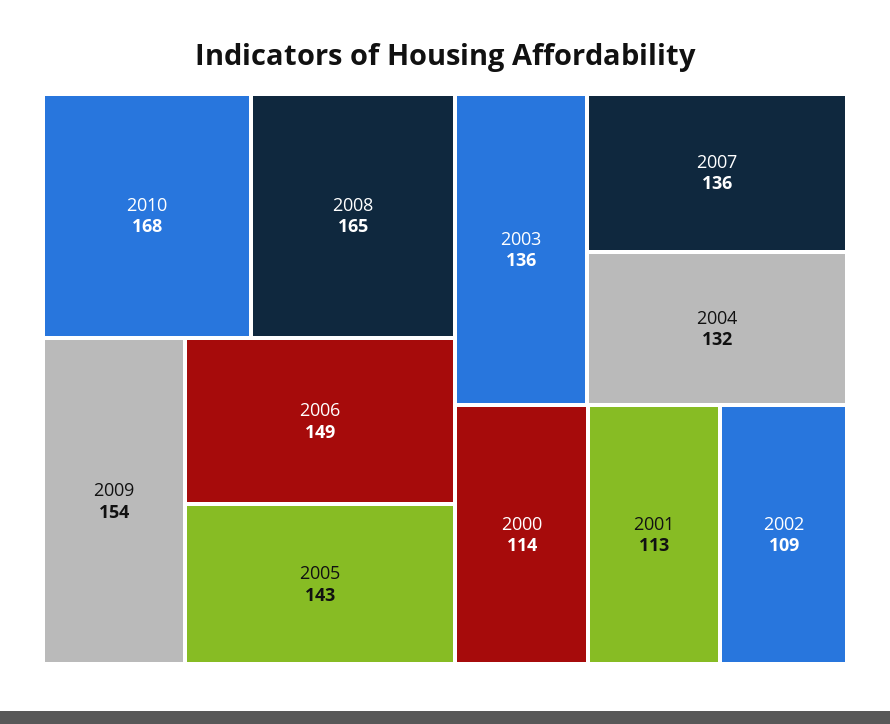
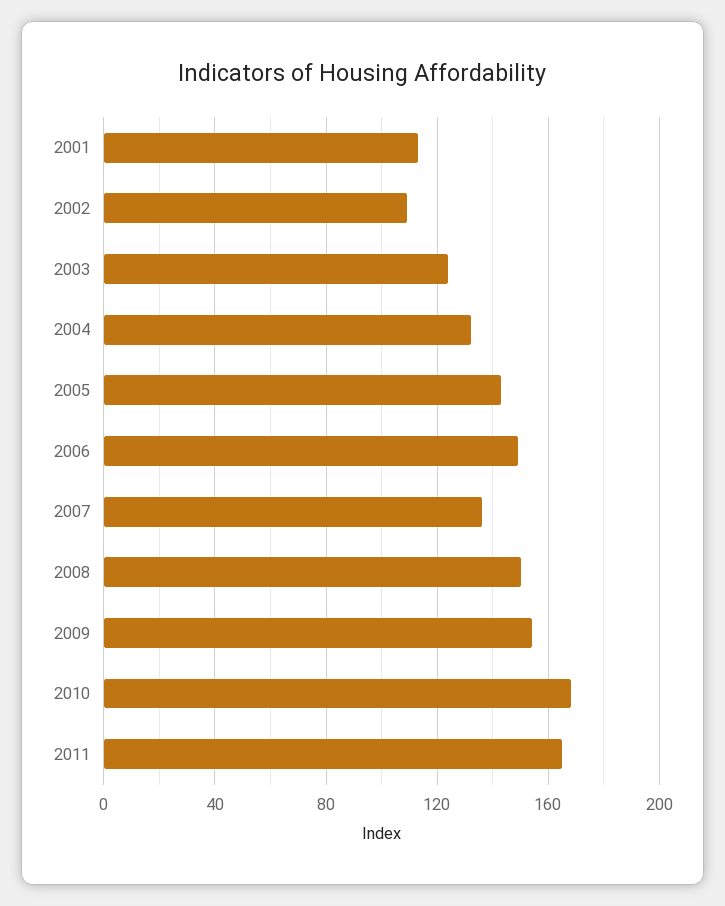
2008: 165 -> 150
2003: 136 -> 125
2000: 114 -> none
2011: none -> 165

